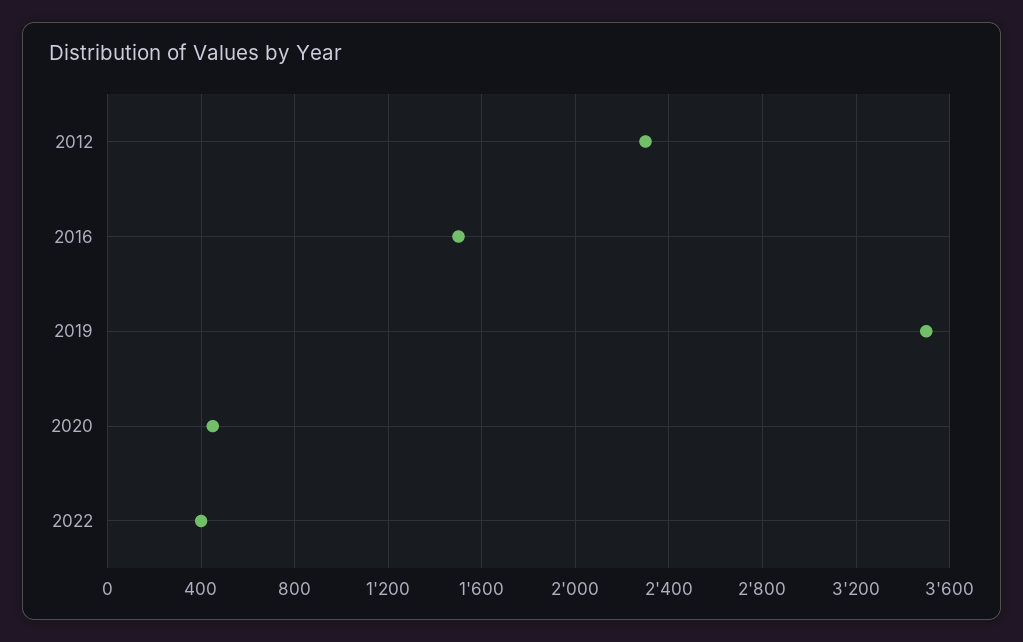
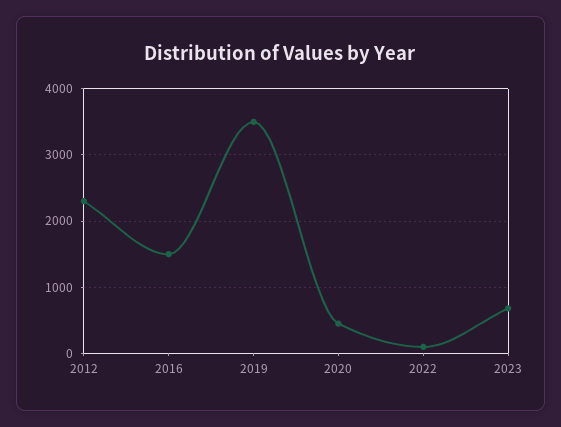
2022: 400 -> 100
2023: none -> 700

